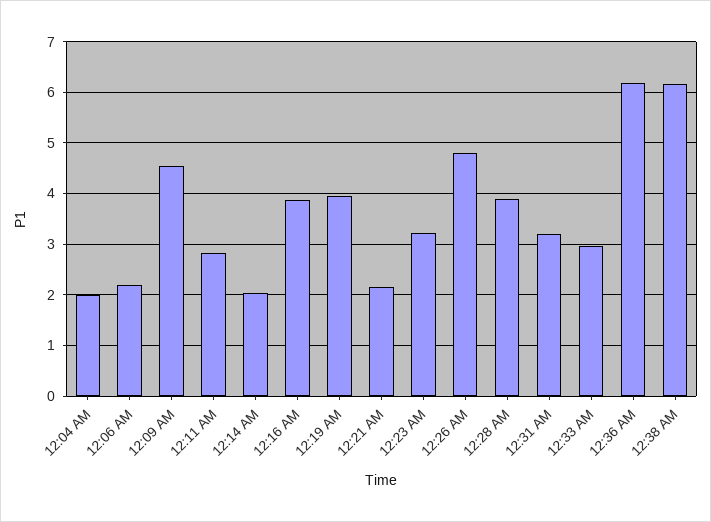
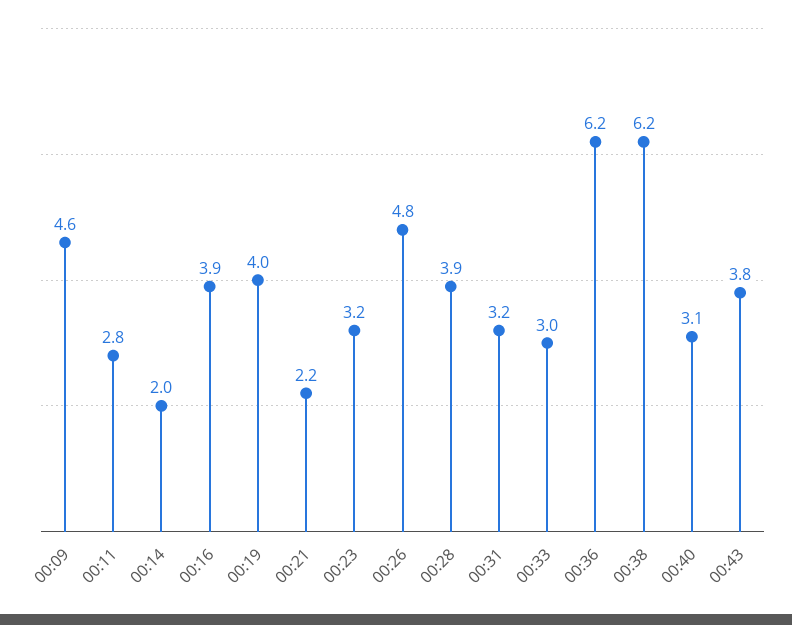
12:04 AM: 2 -> none
12:06 AM: 2.2 -> none
00:40: none -> 3.1
00:43: none -> 3.8

